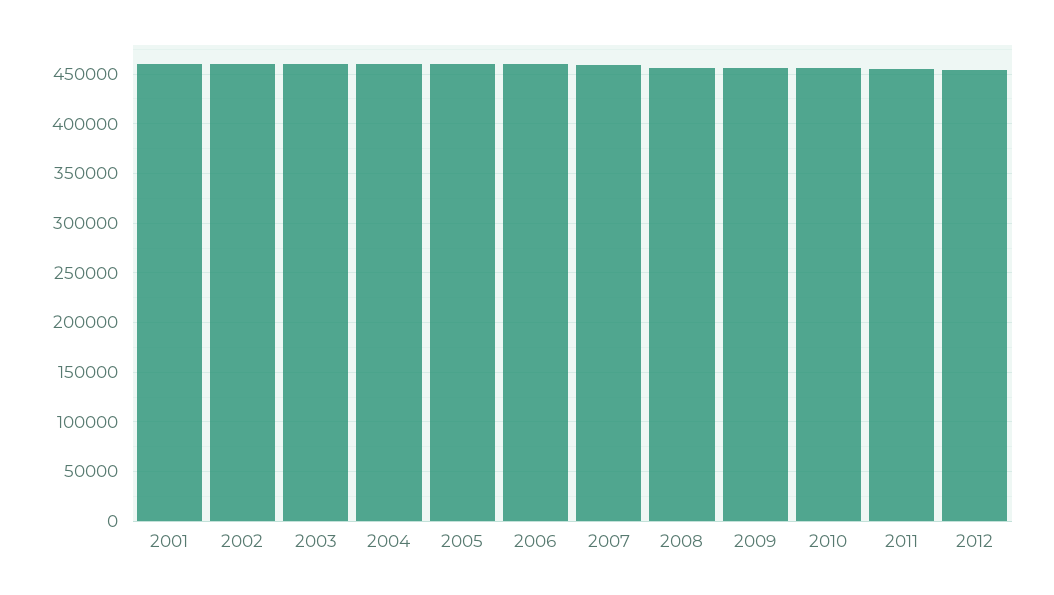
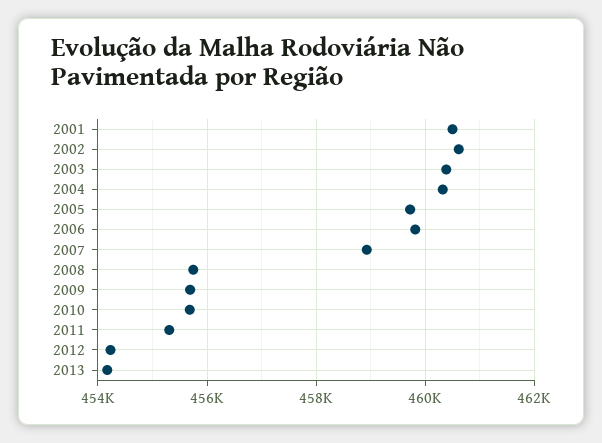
2013: none -> 454200

